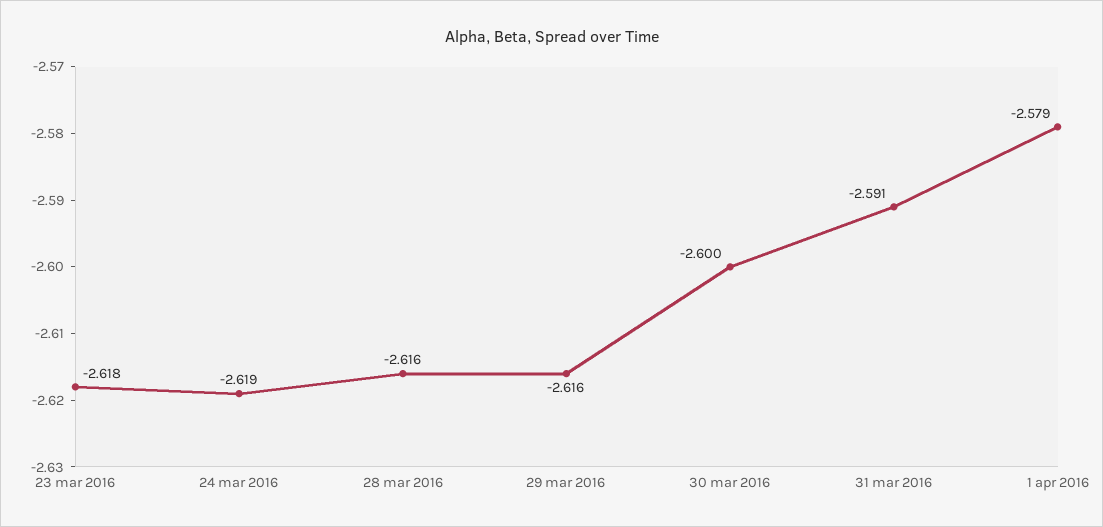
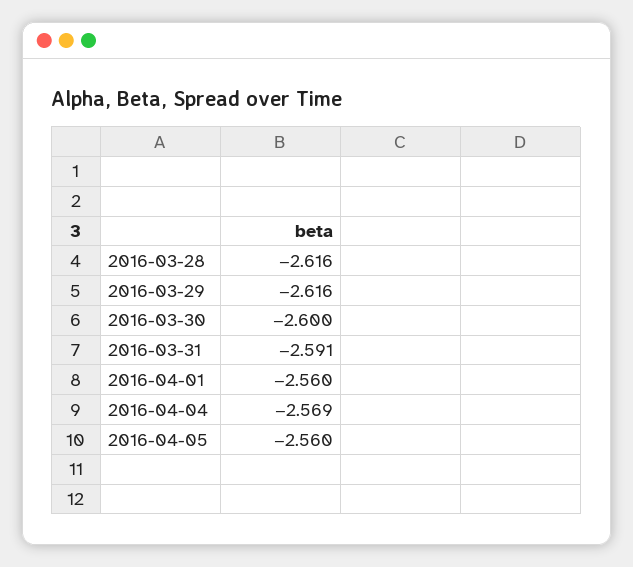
23 mar 2016: -2.618 -> none
24 mar 2016: -2.619 -> none
1 apr 2016: -2.579 -> -2.56
2016-04-04: none -> -2.569
2016-04-05: none -> -2.56

